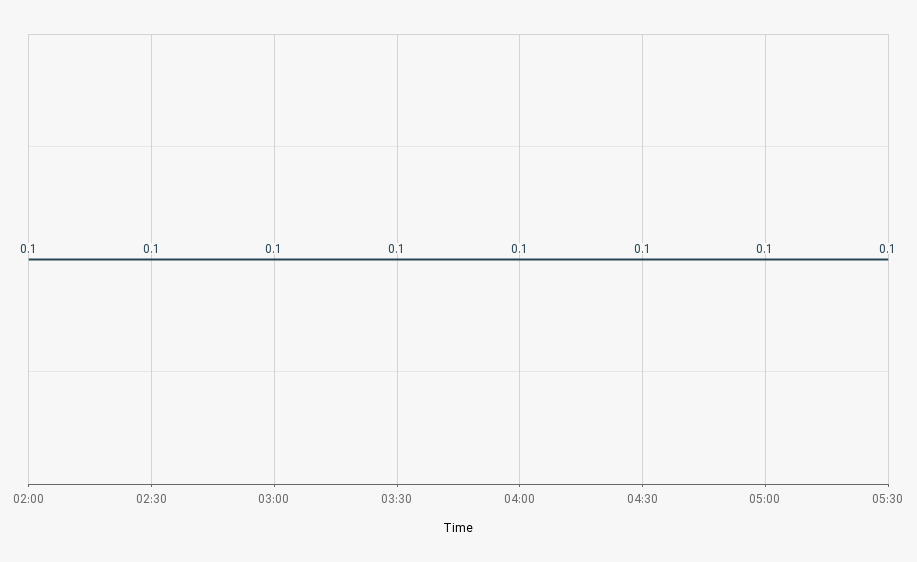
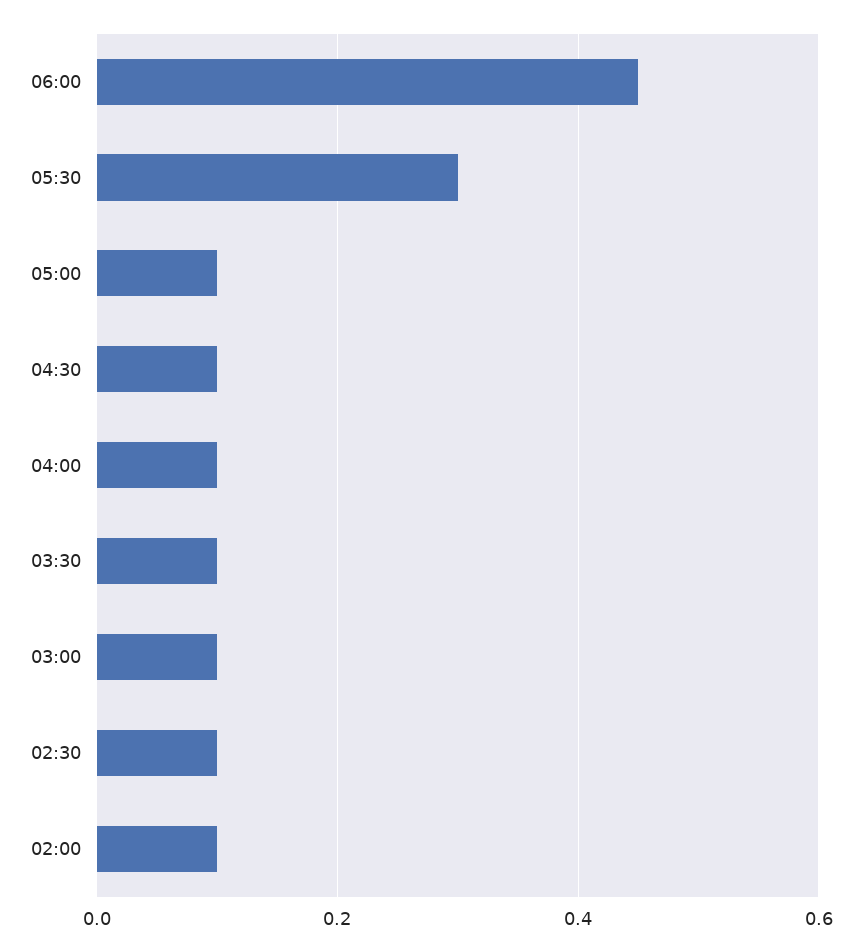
05:30: 0.1 -> 0.3
06:00: none -> 0.45

